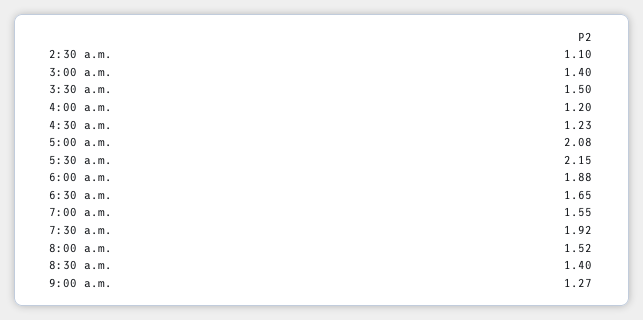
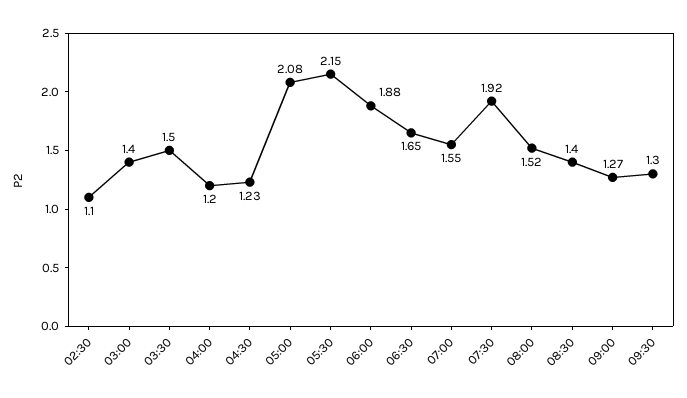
09:30: none -> 1.3

